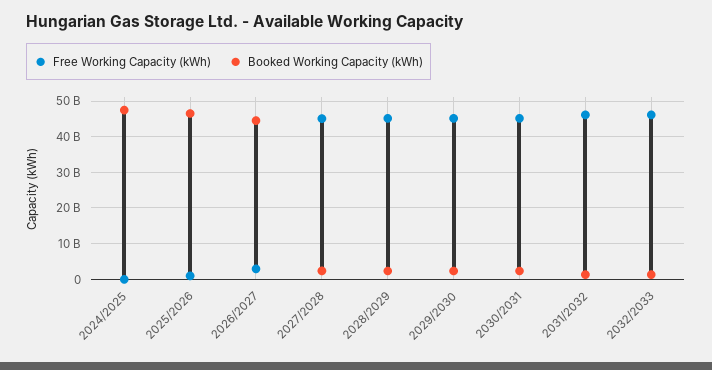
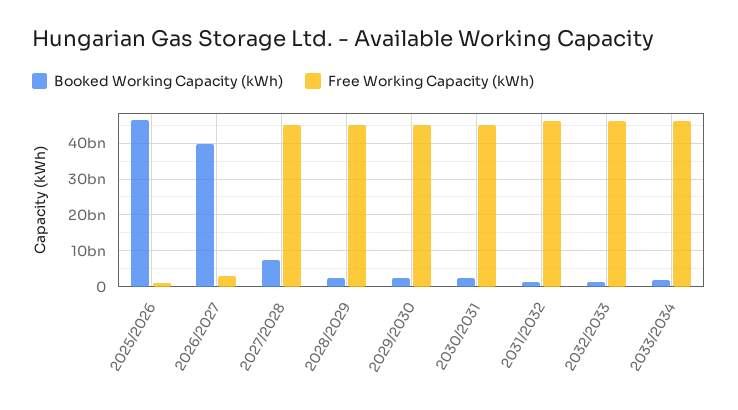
Free Working Capacity (kWh), 2024/2025: 0 -> none
Booked Working Capacity (kWh), 2024/2025: 48000000000 -> none
Booked Working Capacity (kWh), 2026/2027: 44000000000 -> 40000000000
Booked Working Capacity (kWh), 2027/2028: 2000000000 -> 8000000000
Booked Working Capacity (kWh), 2033/2034: none -> 2000000000
Free Working Capacity (kWh), 2033/2034: none -> 46000000000

